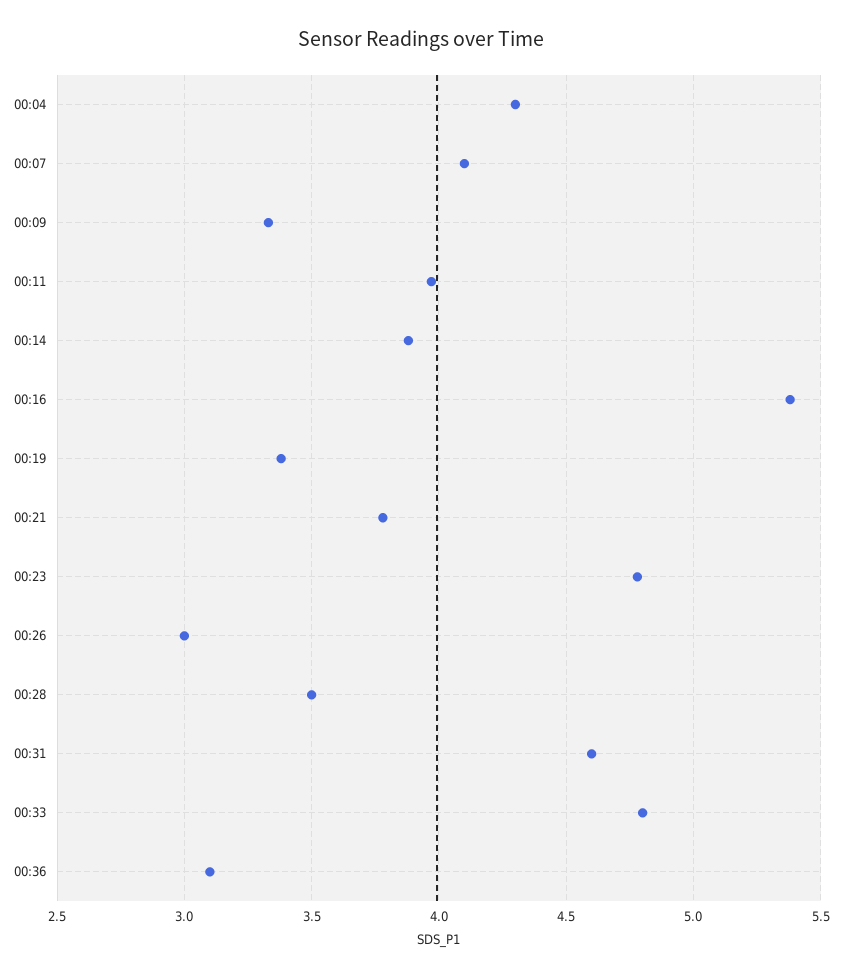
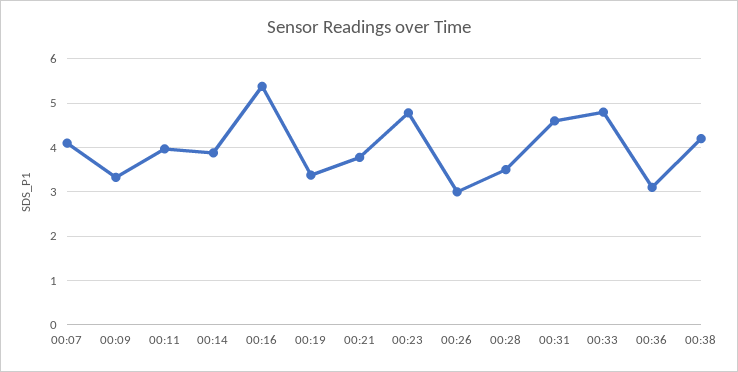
00:04: 4.3 -> none
00:38: none -> 4.2

